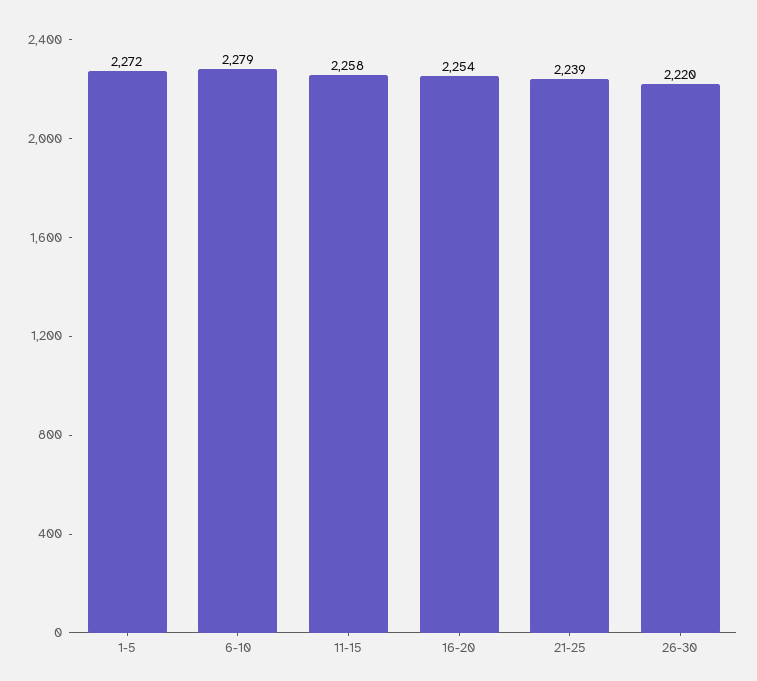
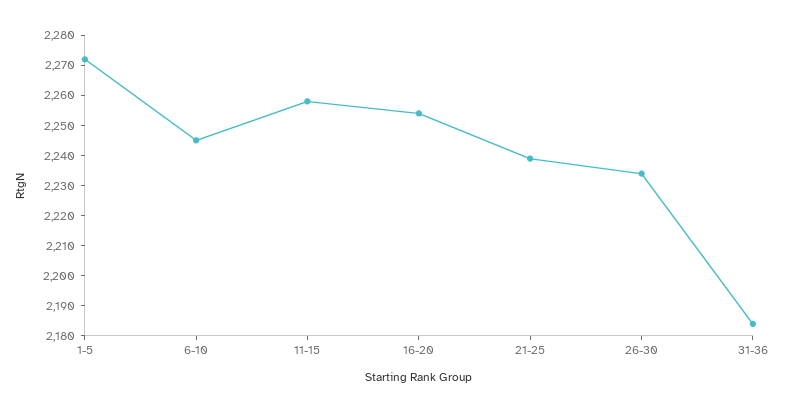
6-10: 2279 -> 2245
26-30: 2220 -> 2235
31-36: none -> 2185

